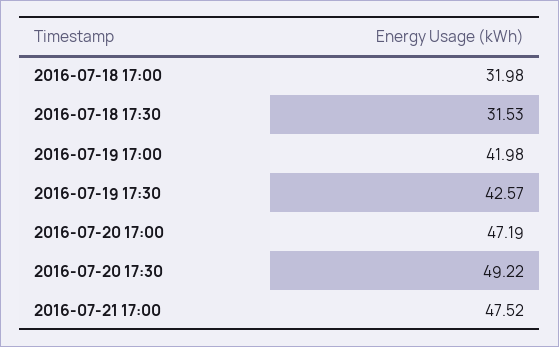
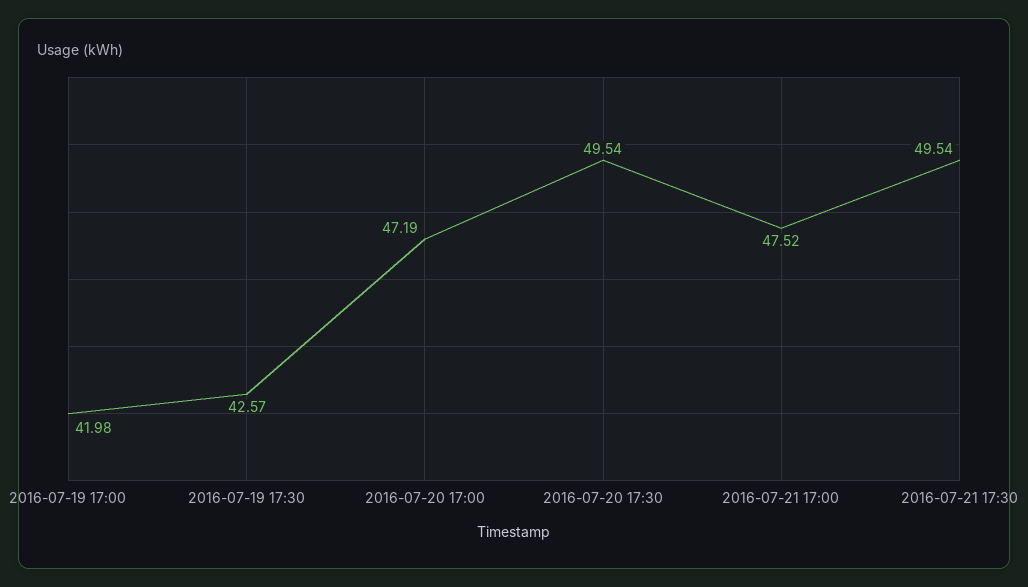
2016-07-18 17:00: 31.98 -> none
2016-07-18 17:30: 31.53 -> none
2016-07-20 17:30: 49.22 -> 49.54
2016-07-21 17:30: none -> 49.54

